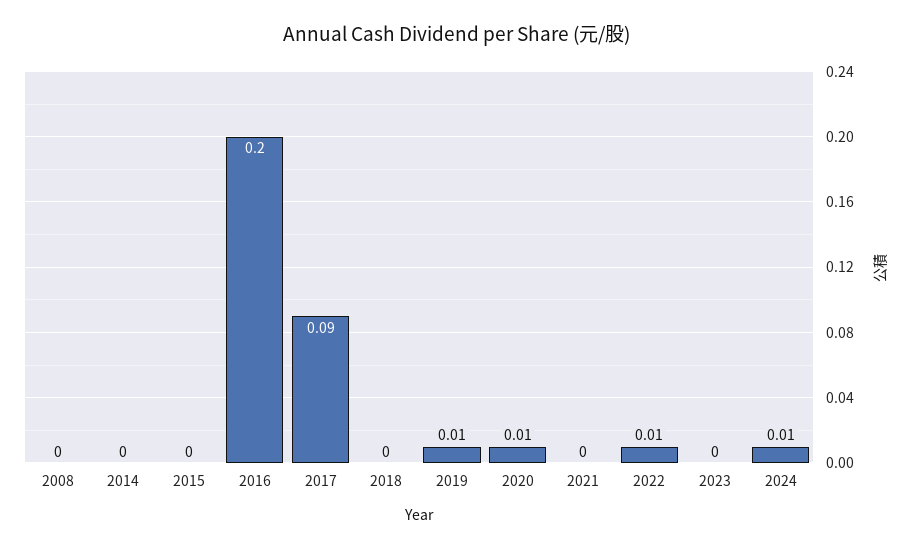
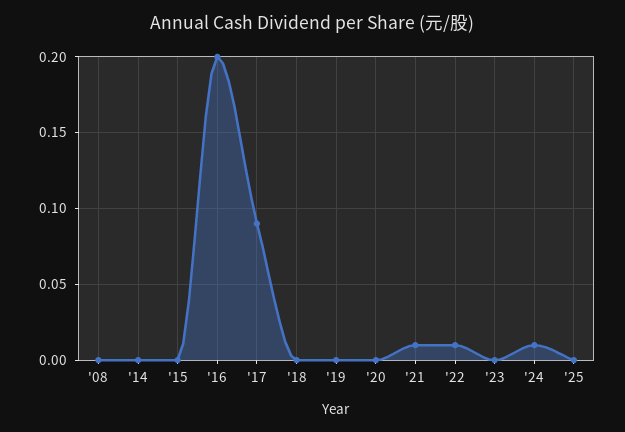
2019: 0.01 -> 0
2020: 0.01 -> 0
2021: 0 -> 0.01
'25: none -> 0

